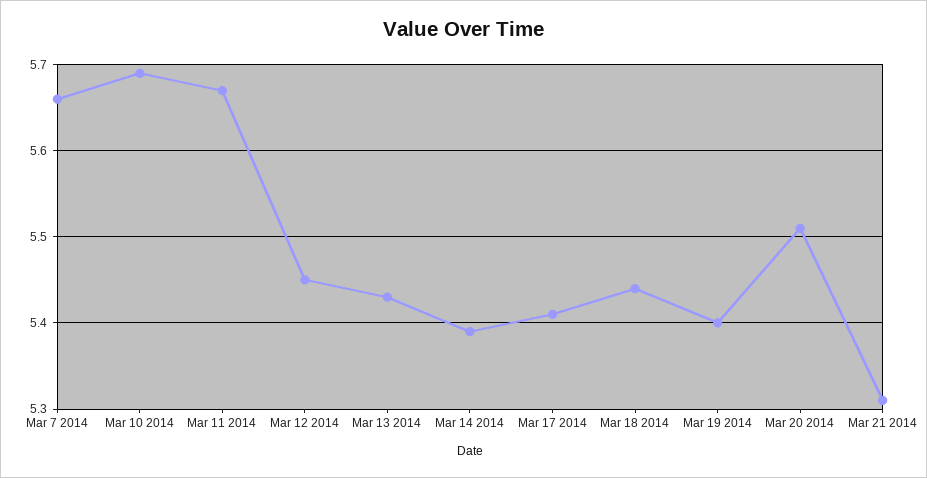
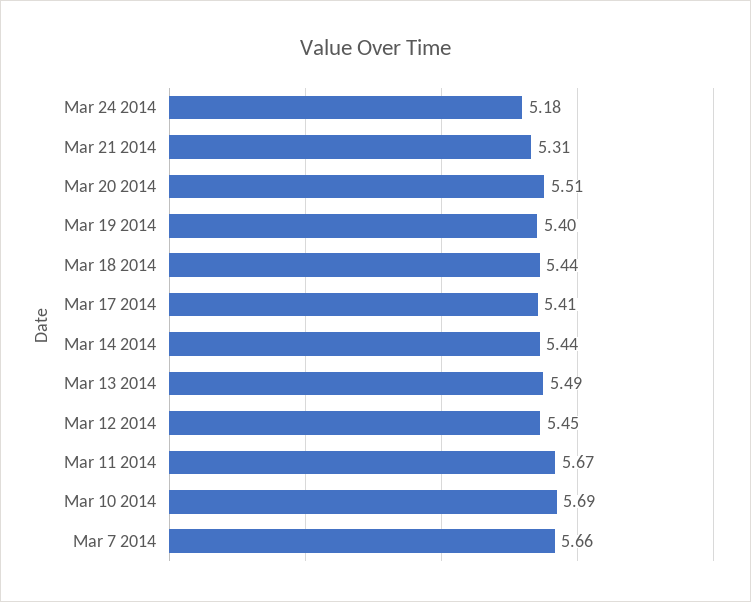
Mar 13 2014: 5.43 -> 5.49
Mar 14 2014: 5.39 -> 5.44
Mar 24 2014: none -> 5.18

